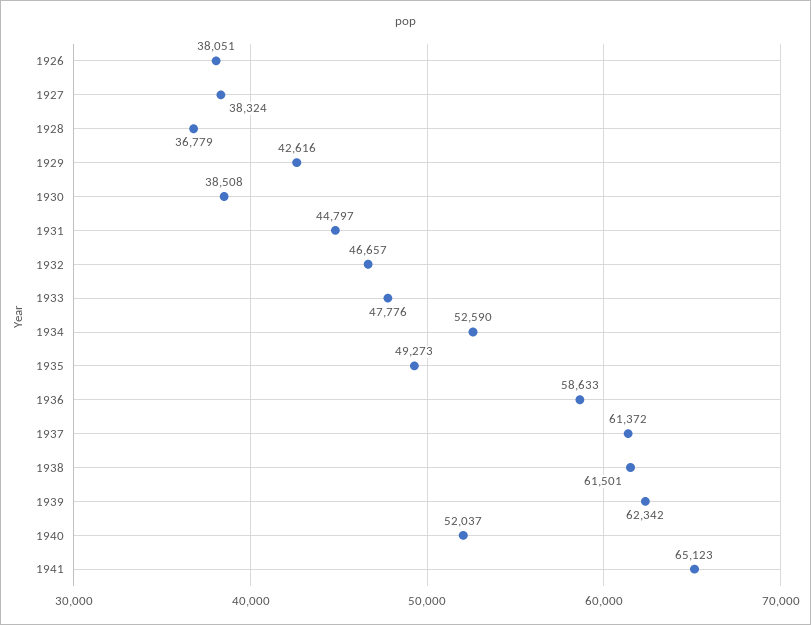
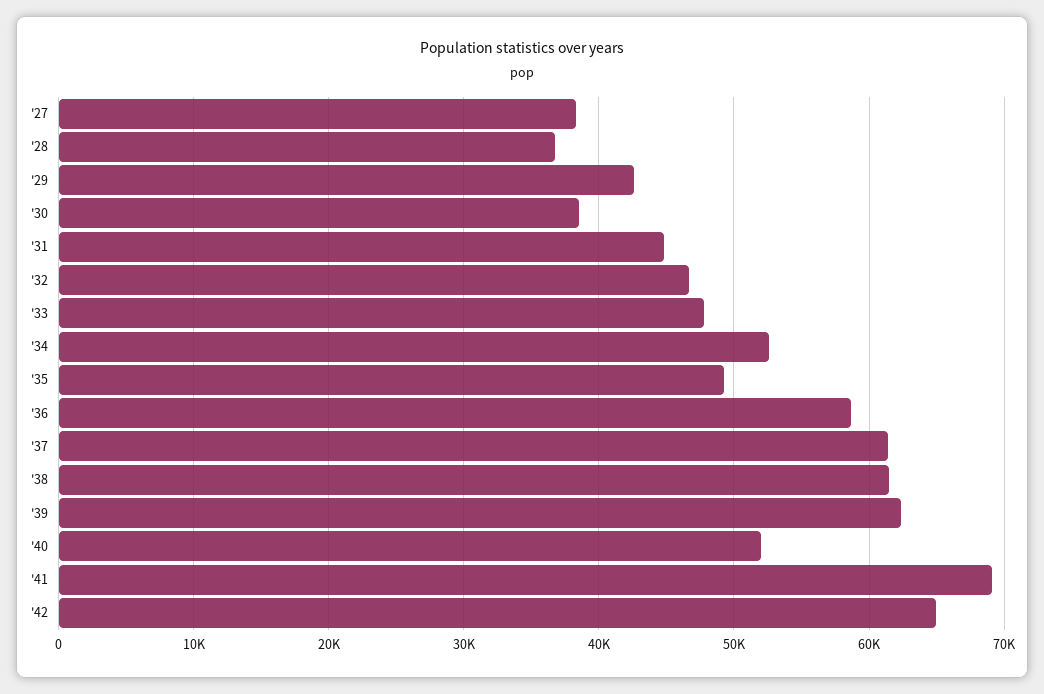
1926: 38051 -> none
1941: 65123 -> 69000
'42: none -> 65000

